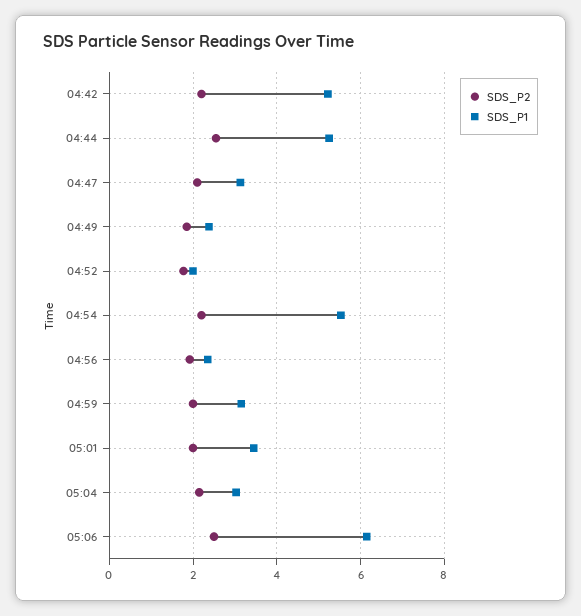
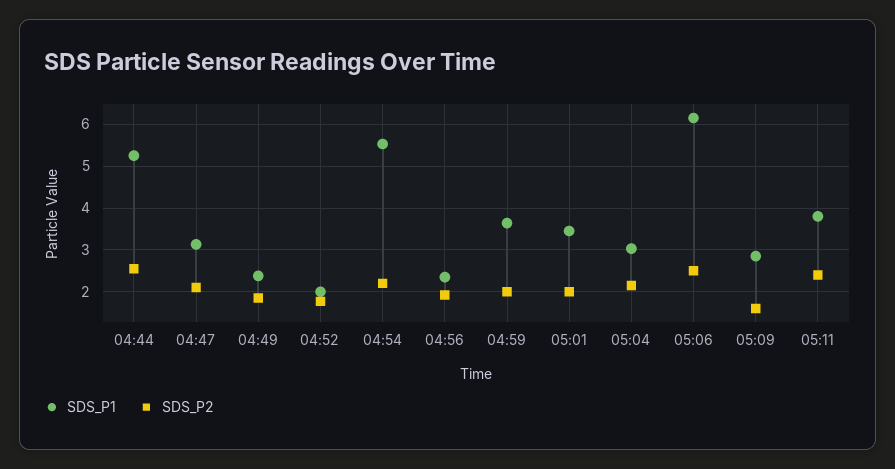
SDS_P2, 04:42: 2.2 -> none
SDS_P1, 04:42: 5.2 -> none
SDS_P1, 04:59: 3.2 -> 3.6
SDS_P1, 05:09: none -> 2.8
SDS_P2, 05:09: none -> 1.6
SDS_P1, 05:11: none -> 3.8
SDS_P2, 05:11: none -> 2.4

